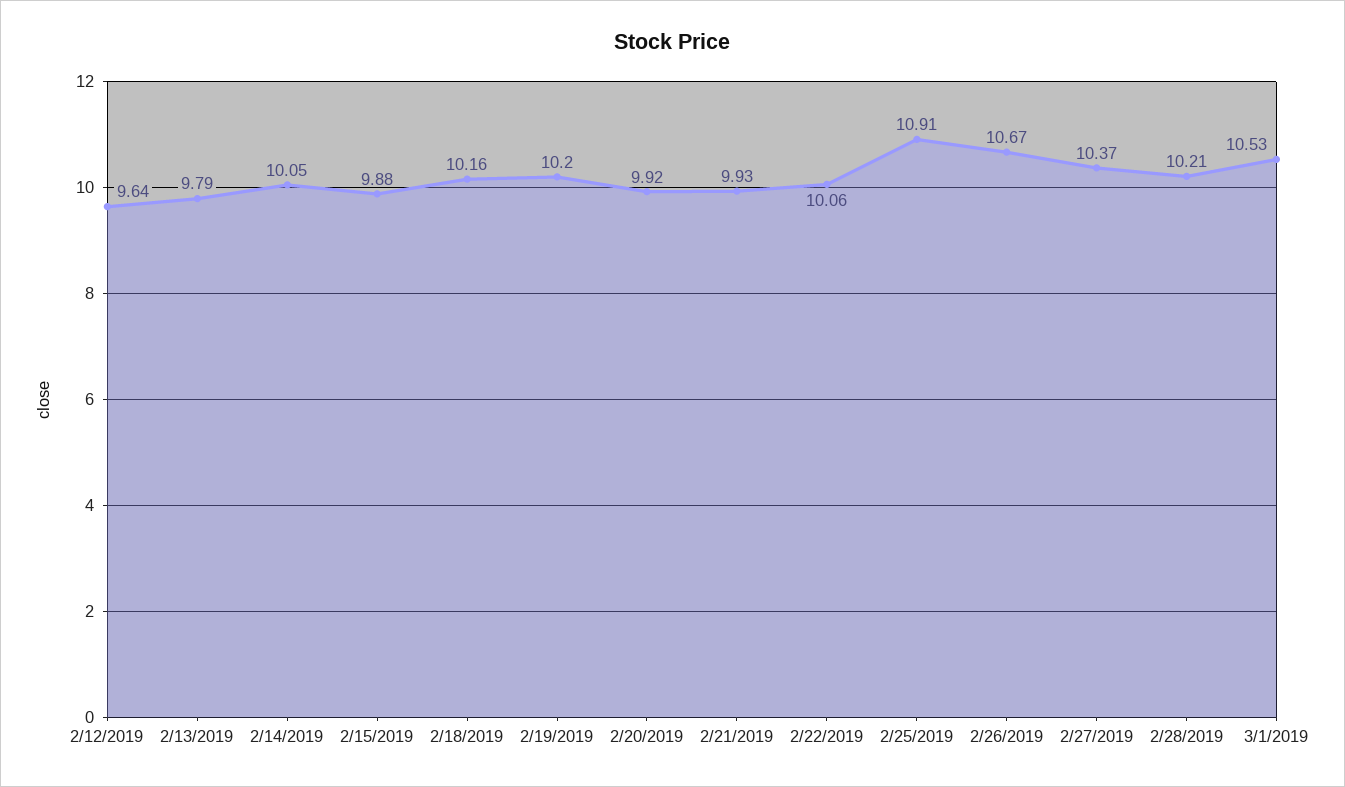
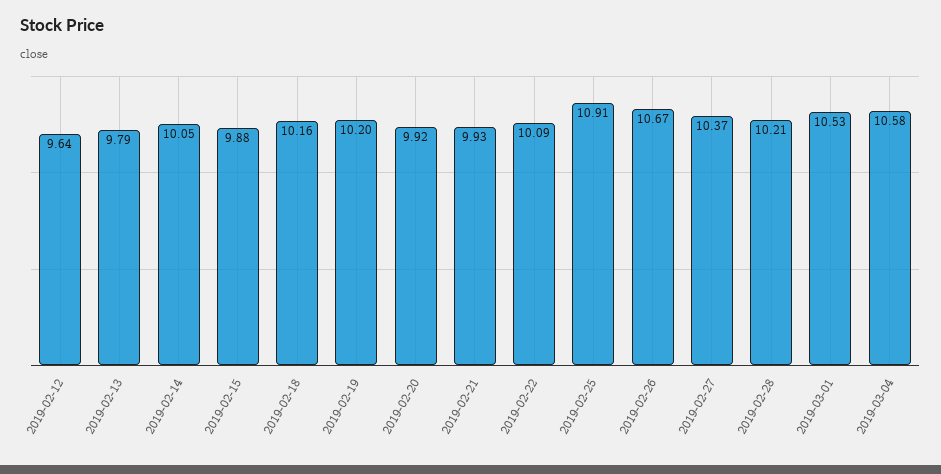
2/22/2019: 10.06 -> 10.09
2019-03-04: none -> 10.58

